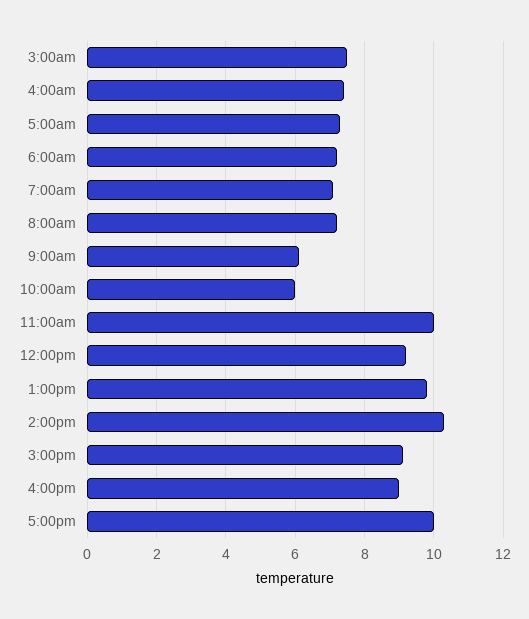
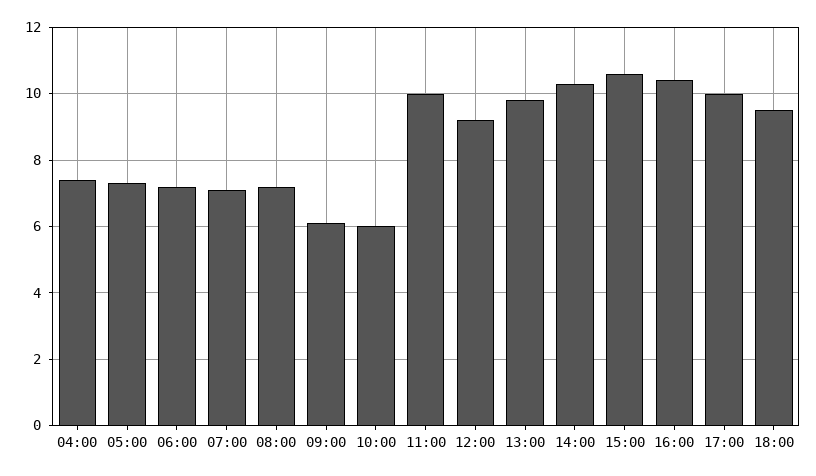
3:00am: 7.5 -> none
3:00pm: 9 -> 10.5
4:00pm: 9 -> 10.5
18:00: none -> 9.5

